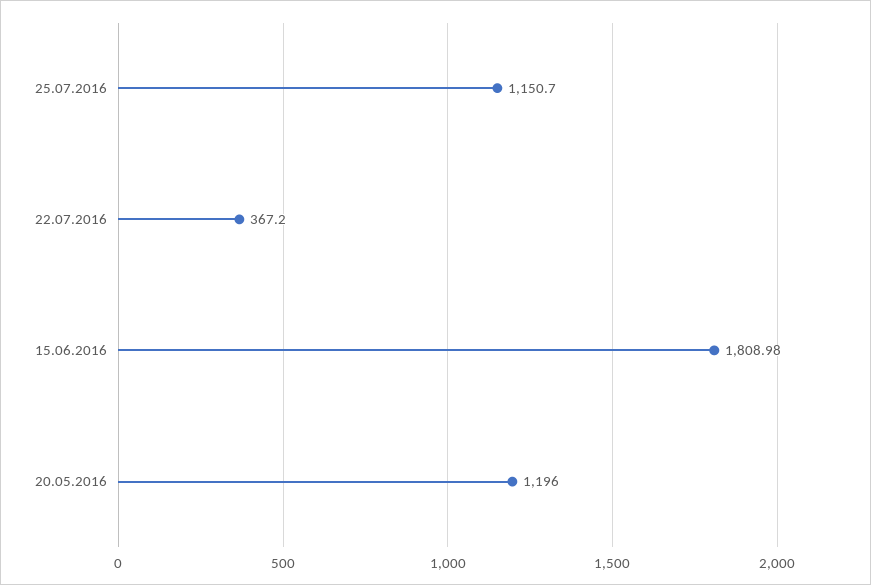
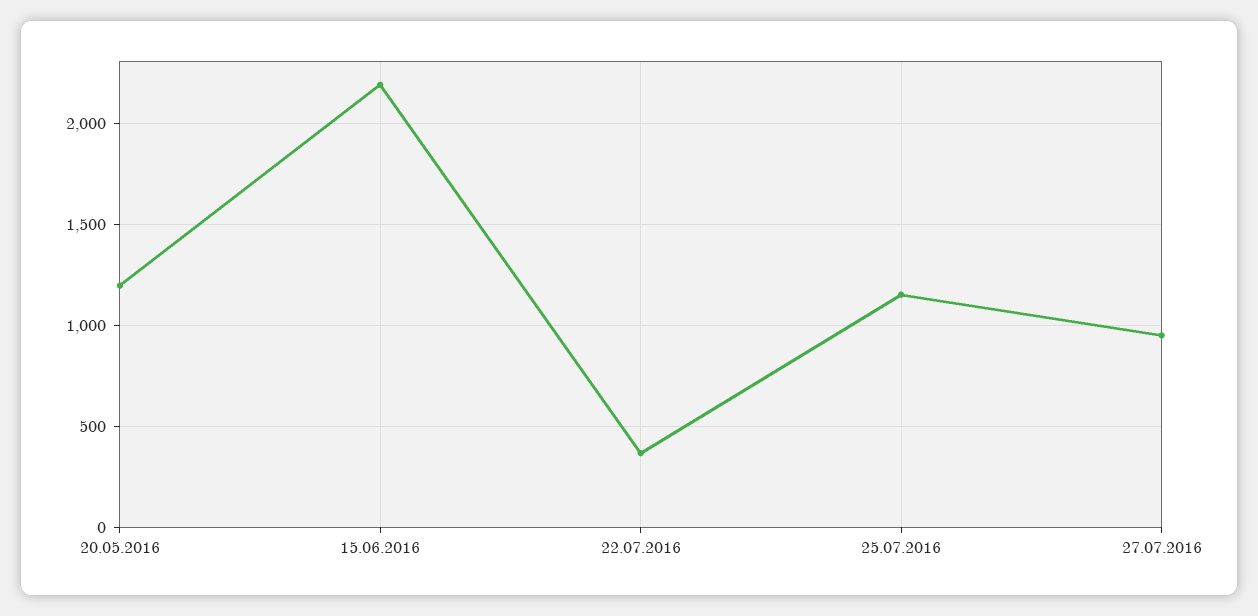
15.06.2016: 1808.98 -> 2200
27.07.2016: none -> 950

